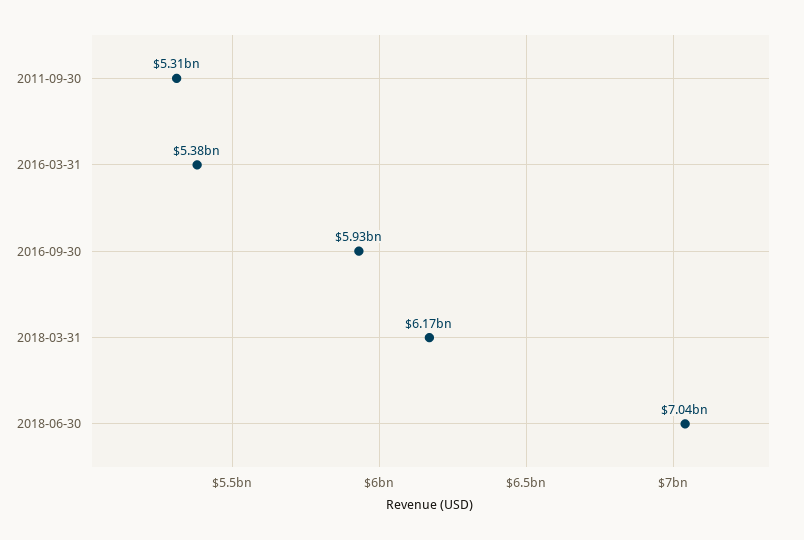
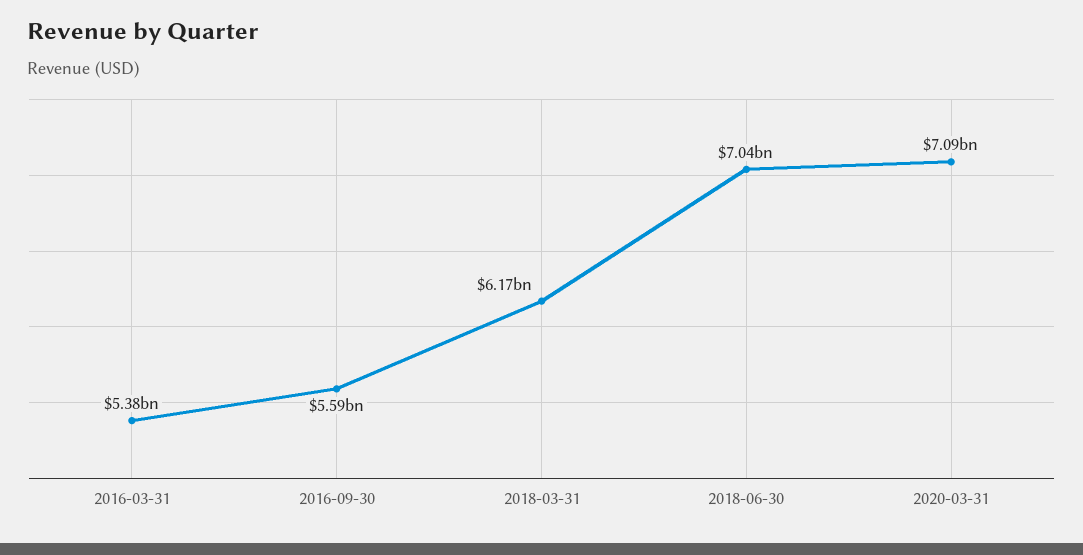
2011-09-30: 5310000000 -> none
2016-09-30: 5930000000 -> 5590000000
2020-03-31: none -> 7090000000

